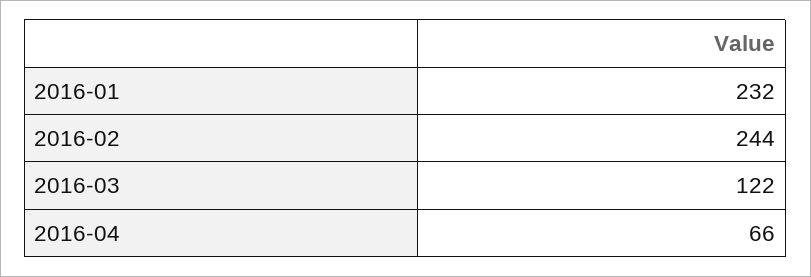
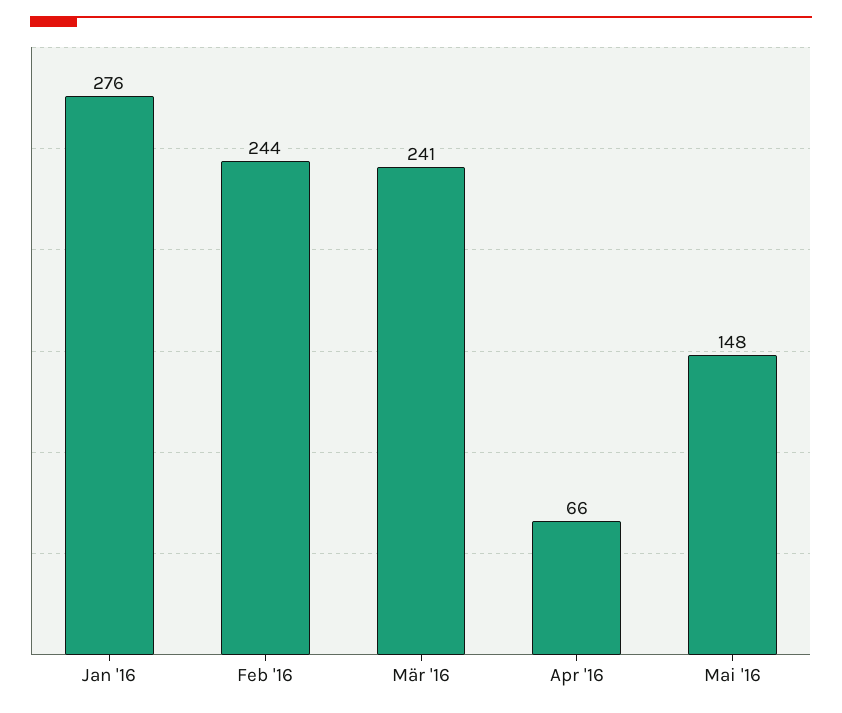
2016-01: 232 -> 276
2016-03: 122 -> 241
Mai '16: none -> 148

